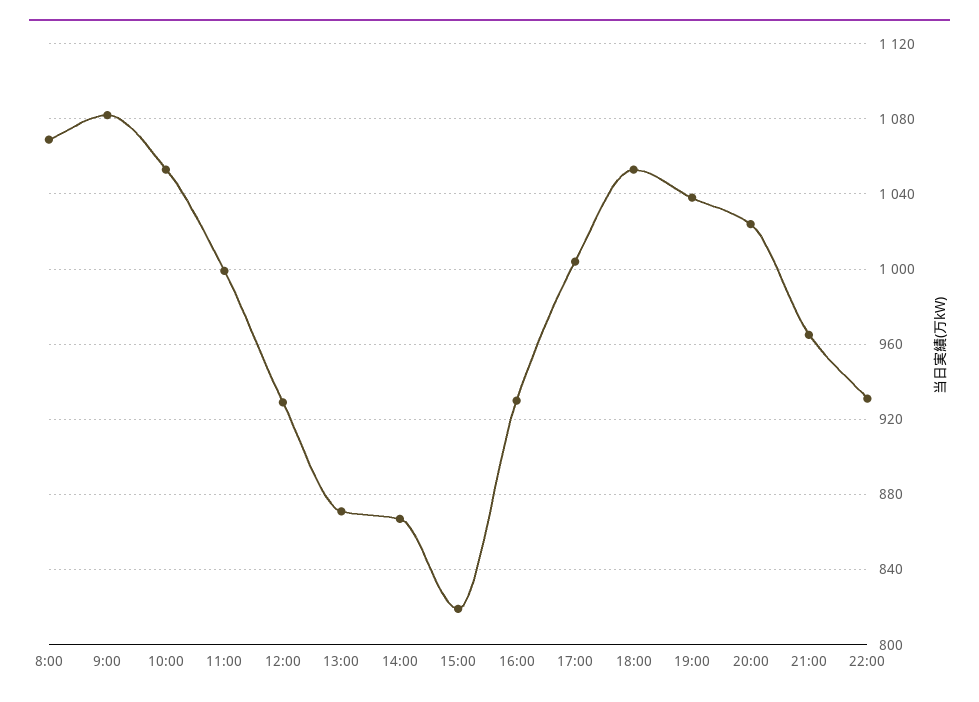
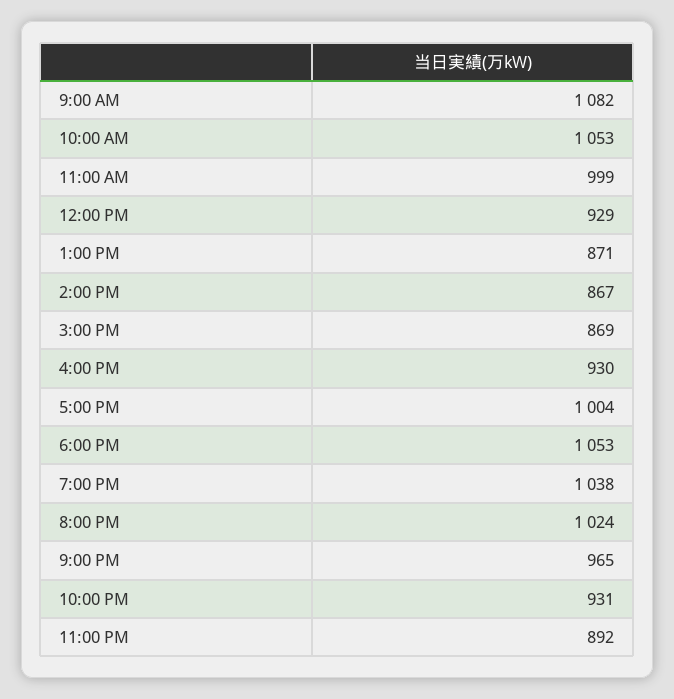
8:00: 1070 -> none
15:00: 820 -> 869
11:00 PM: none -> 892

